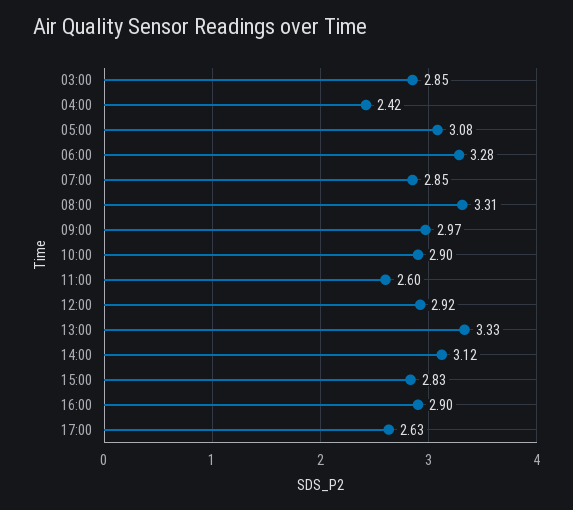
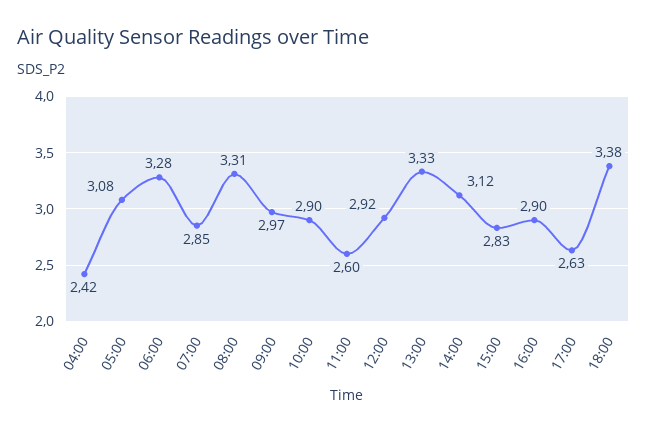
03:00: 2.85 -> none
18:00: none -> 3.38

